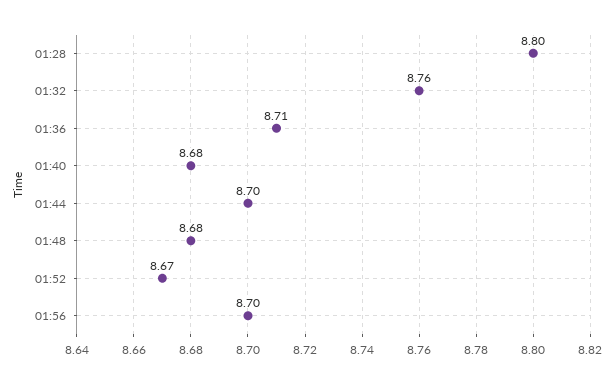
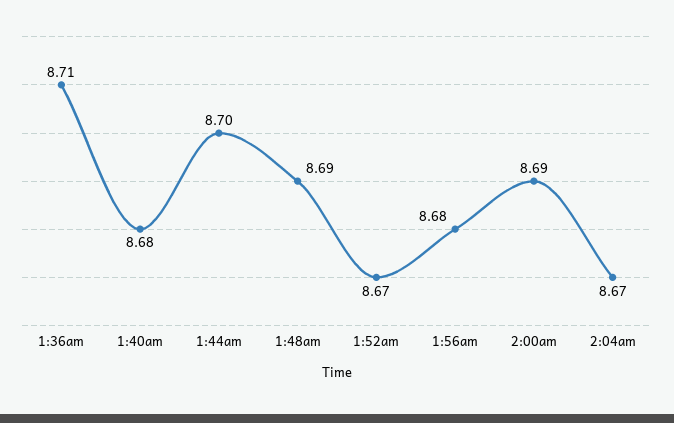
01:28: 8.8 -> none
01:32: 8.76 -> none
01:48: 8.68 -> 8.69
01:56: 8.7 -> 8.68
2:00am: none -> 8.69
2:04am: none -> 8.67

